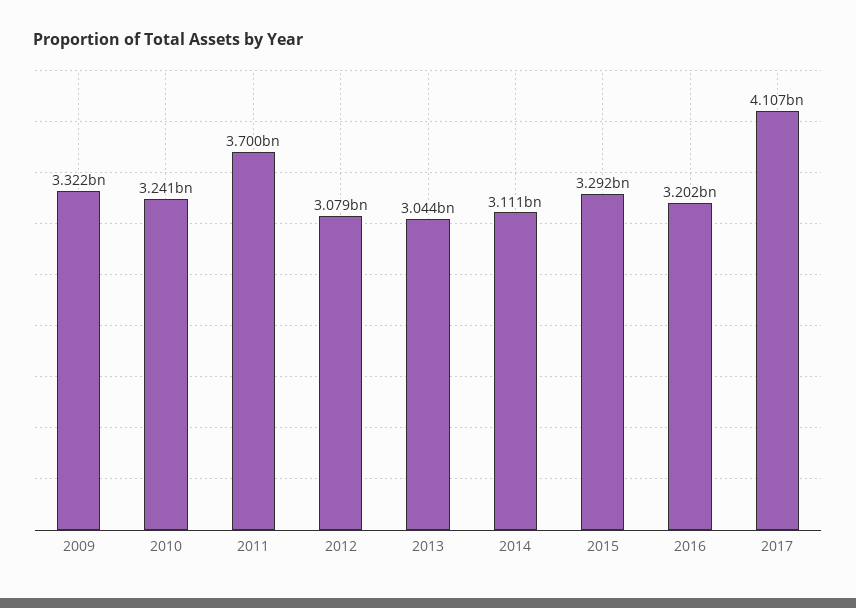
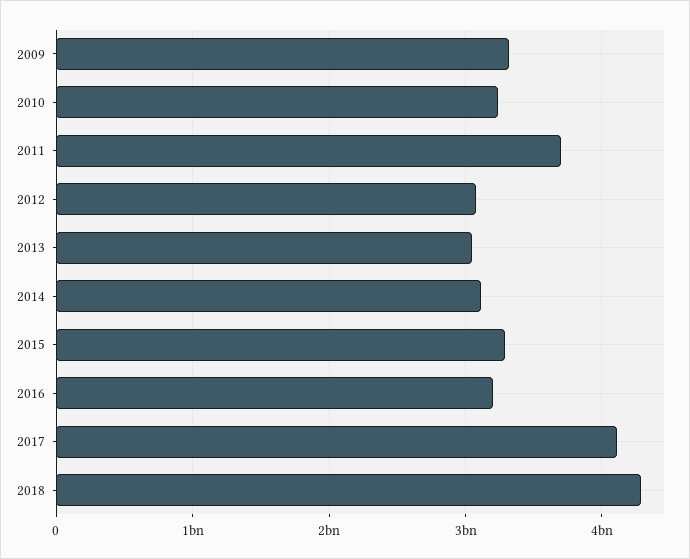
2018: none -> 4300000000

